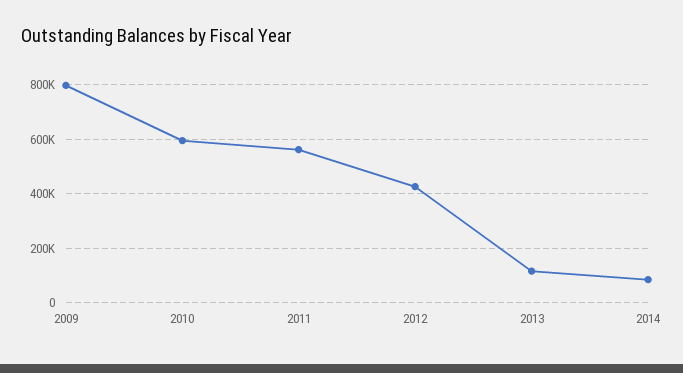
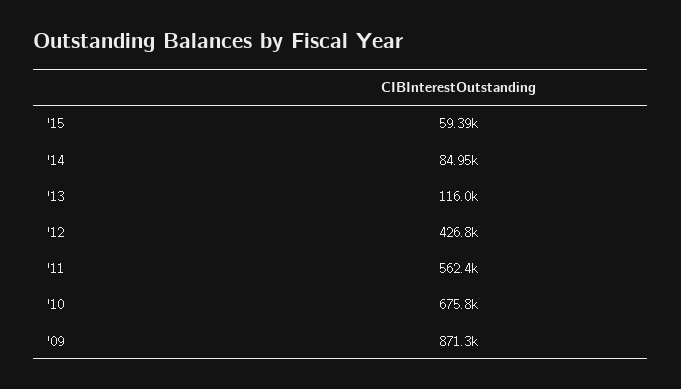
2009: 800000 -> 871300
2010: 600000 -> 675800
'15: none -> 59390

